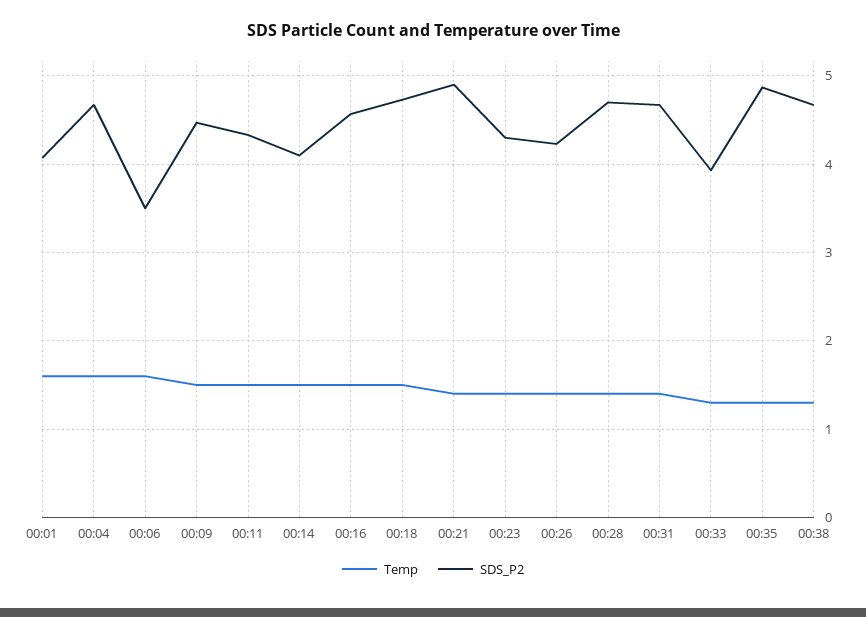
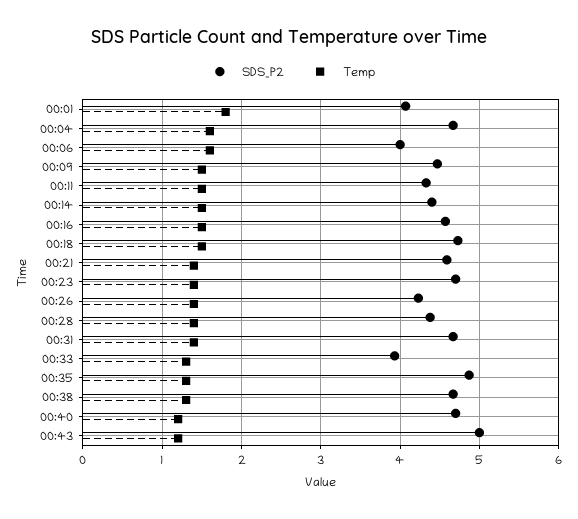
Temp, 00:01: 1.6 -> 1.8
SDS_P2, 00:06: 3.5 -> 4
SDS_P2, 00:14: 4.1 -> 4.4
SDS_P2, 00:21: 4.9 -> 4.6
SDS_P2, 00:23: 4.3 -> 4.7
SDS_P2, 00:28: 4.7 -> 4.4
SDS_P2, 00:40: none -> 4.7
Temp, 00:40: none -> 1.2
SDS_P2, 00:43: none -> 5
Temp, 00:43: none -> 1.2

